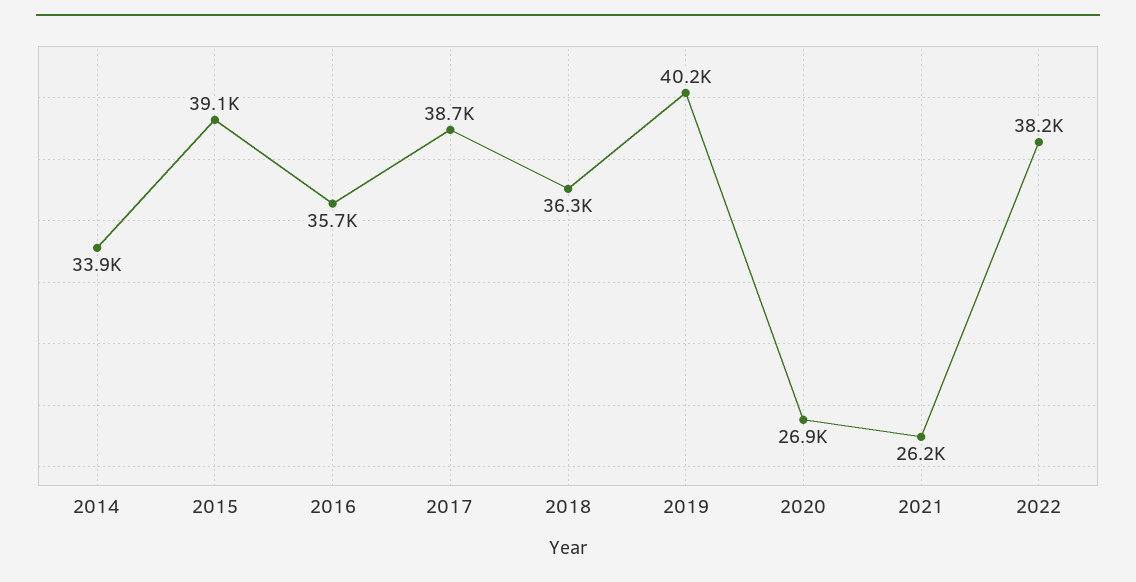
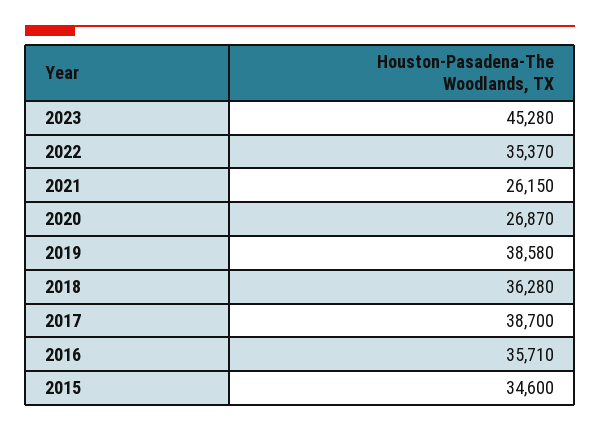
2014: 33900 -> none
2015: 39100 -> 34600
2019: 40200 -> 38580
2022: 38200 -> 35370
2023: none -> 45280

